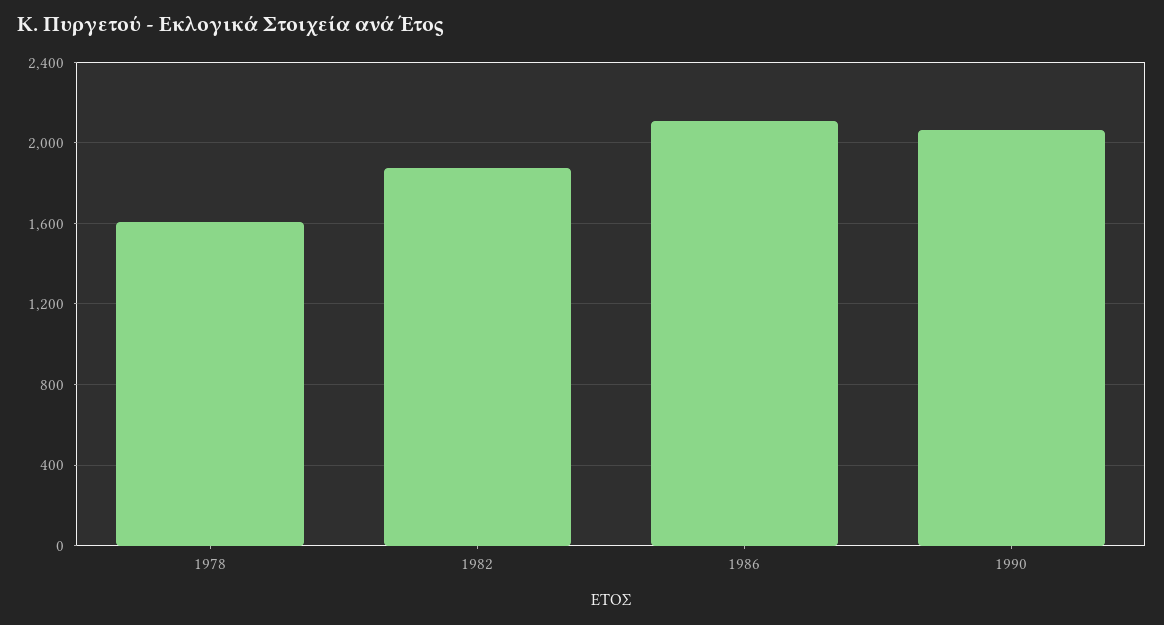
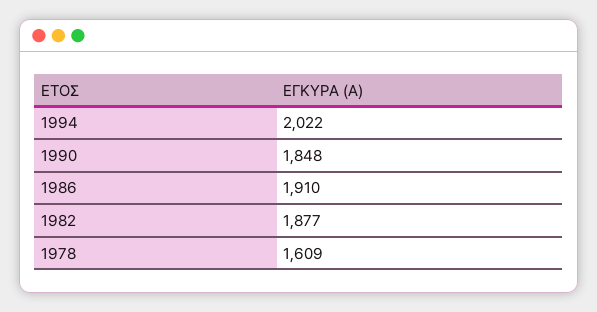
1986: 2100 -> 1910
1990: 2050 -> 1848
1994: none -> 2022

